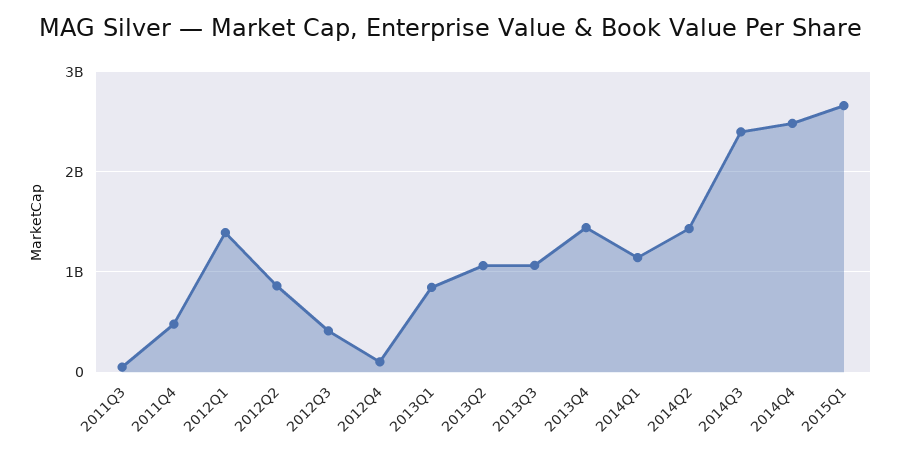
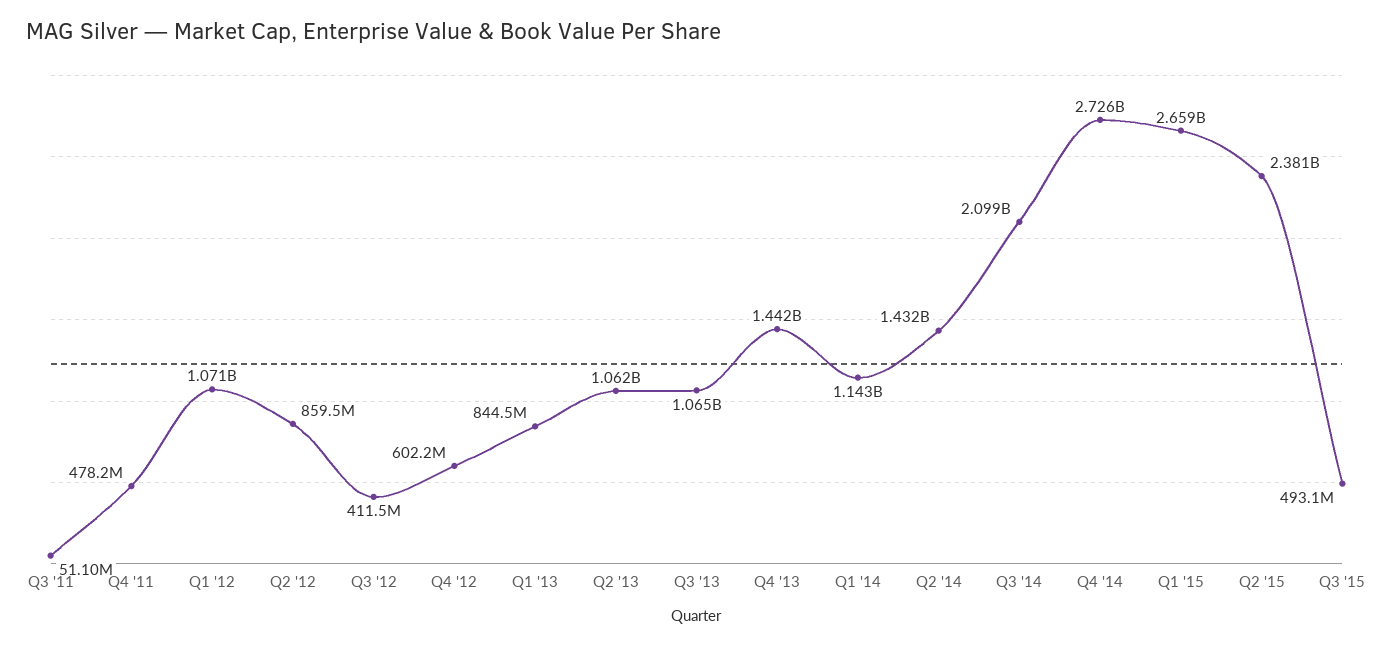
2012Q1: 1400000000 -> 1071000000
2012Q4: 100000000 -> 602200000
2014Q3: 2400000000 -> 2099000000
2014Q4: 2500000000 -> 2726000000
Q2 '15: none -> 2381000000
Q3 '15: none -> 493100000

